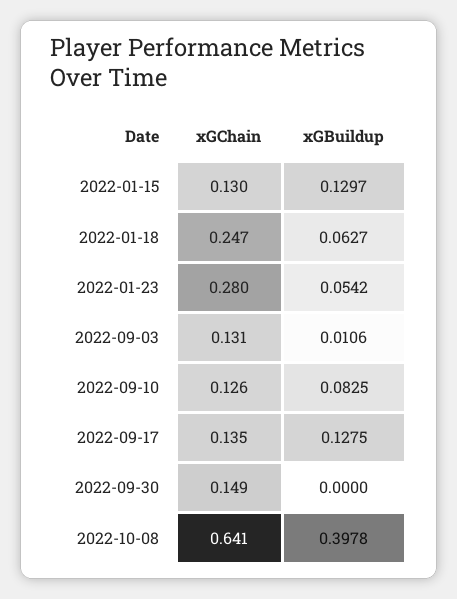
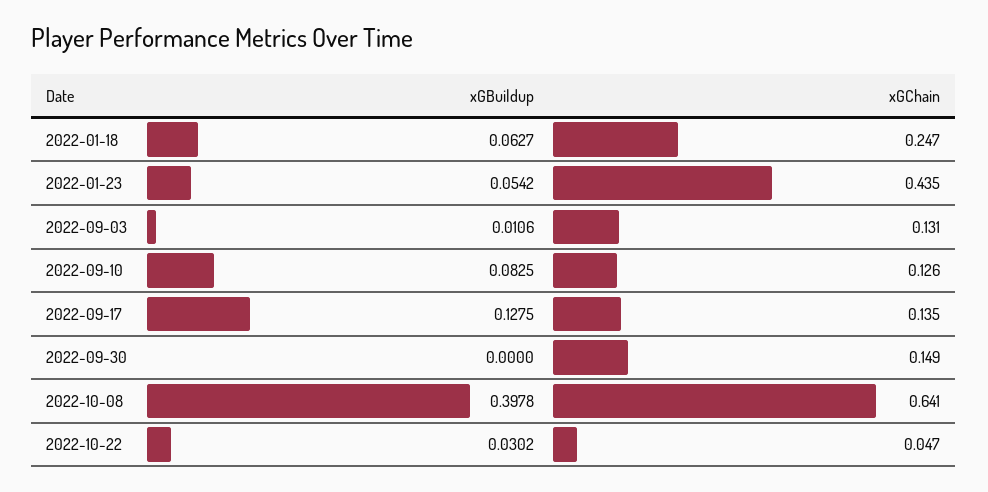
xGChain, 2022-01-15: 0.13 -> none
xGBuildup, 2022-01-15: 0.1297 -> none
xGChain, 2022-01-23: 0.28 -> 0.435
xGBuildup, 2022-10-22: none -> 0.0302
xGChain, 2022-10-22: none -> 0.047

